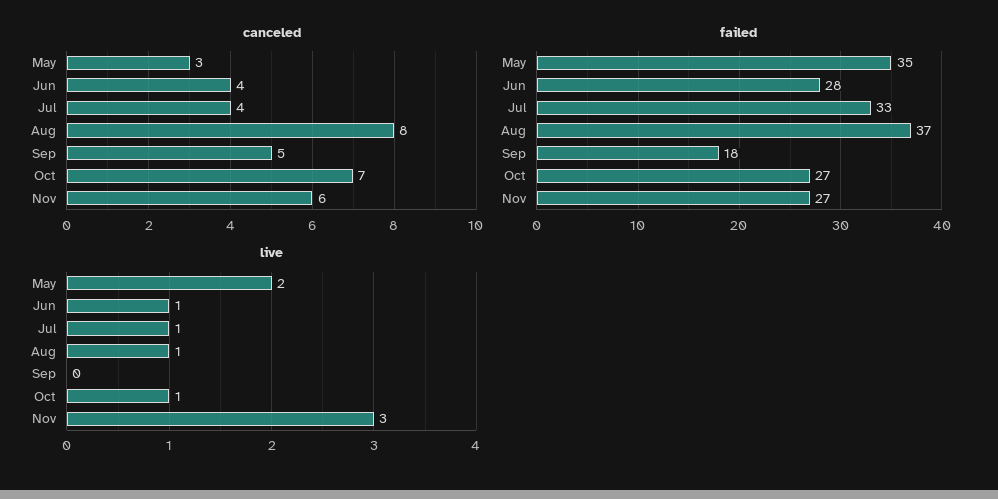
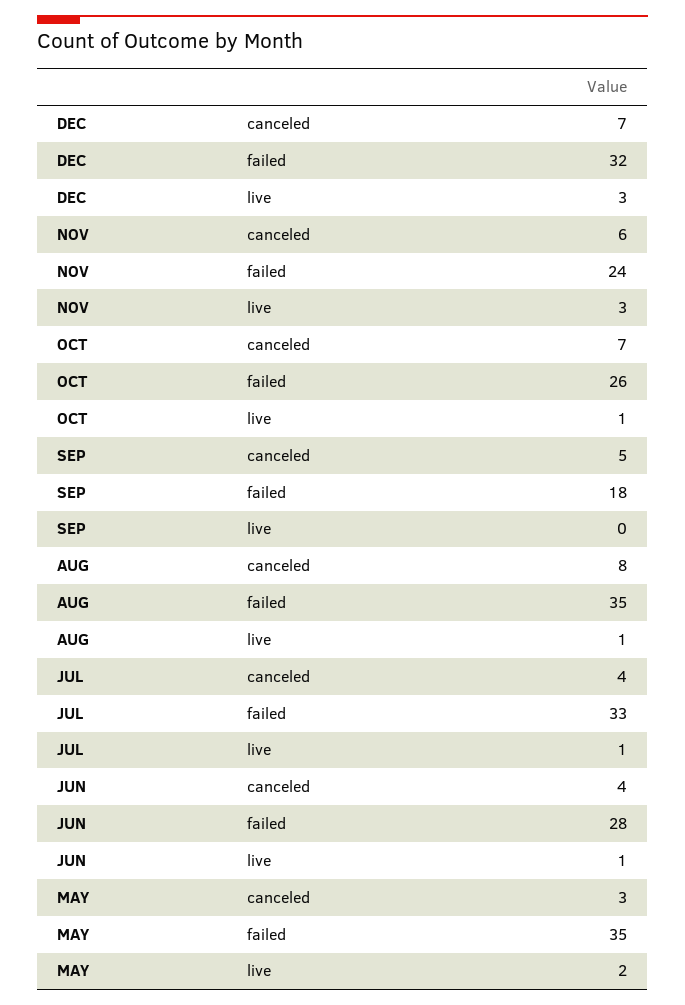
failed, Aug: 37 -> 35
failed, Oct: 27 -> 26
failed, Nov: 27 -> 24
canceled, DEC: none -> 7
failed, DEC: none -> 32
live, DEC: none -> 3

